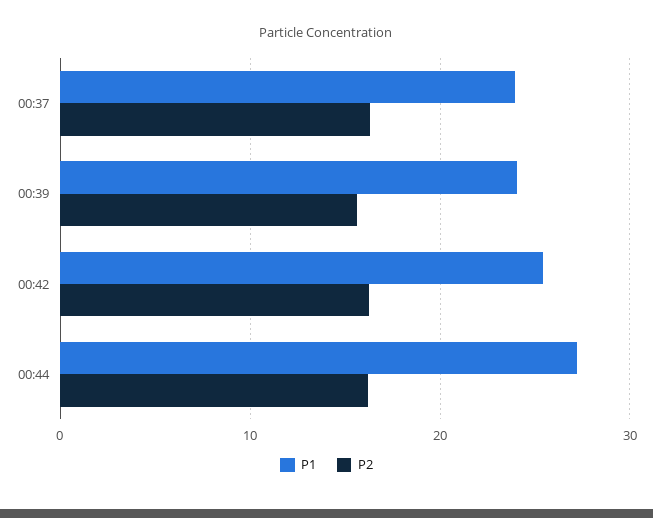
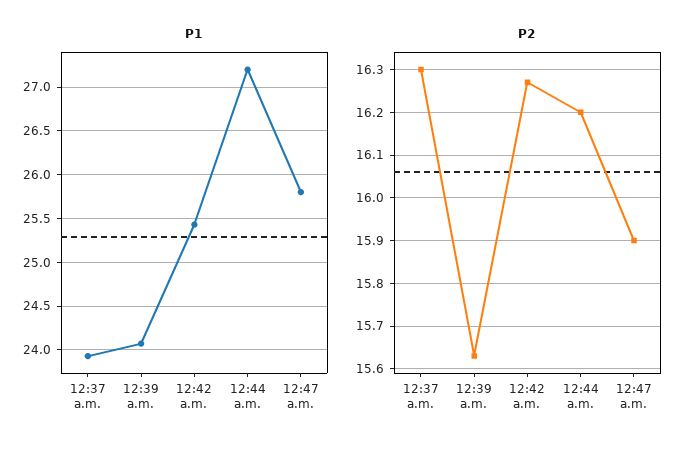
P1, 12:47 a.m.: none -> 25.8
P2, 12:47 a.m.: none -> 15.9

